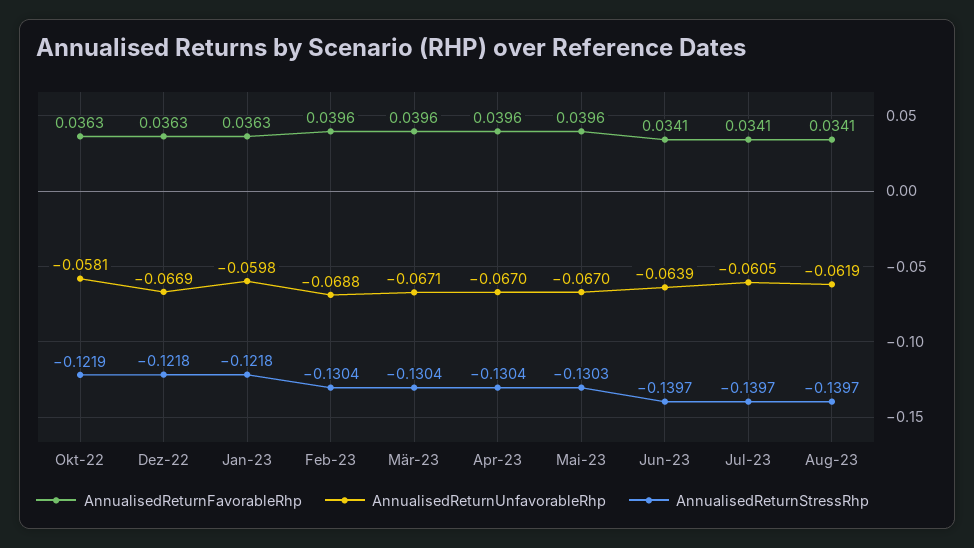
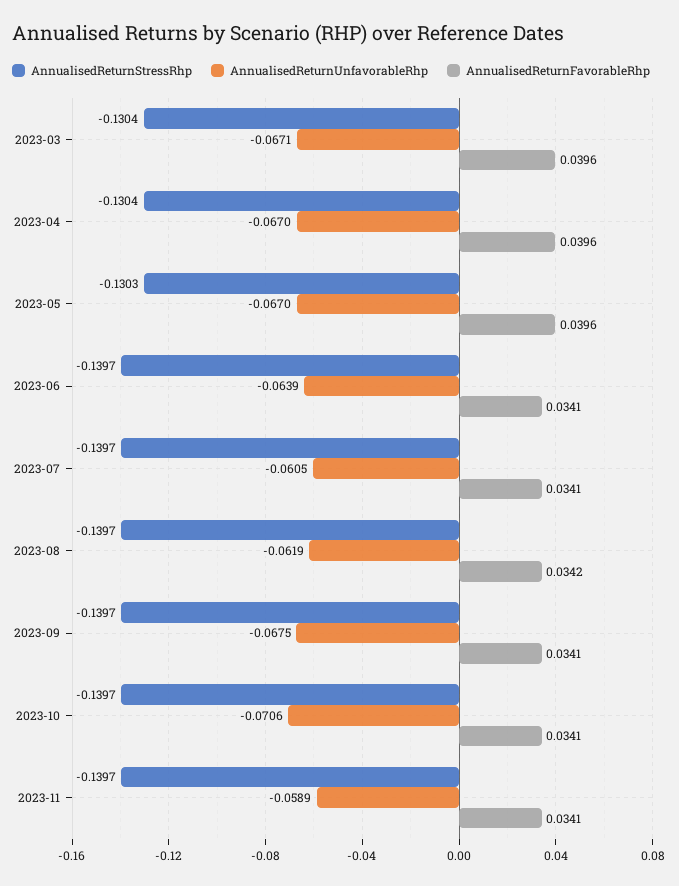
AnnualisedReturnFavorableRhp, Okt-22: 0.0363 -> none
AnnualisedReturnUnfavorableRhp, Okt-22: -0.0581 -> none
AnnualisedReturnStressRhp, Okt-22: -0.1219 -> none
AnnualisedReturnFavorableRhp, Dez-22: 0.0363 -> none
AnnualisedReturnUnfavorableRhp, Dez-22: -0.0669 -> none
AnnualisedReturnStressRhp, Dez-22: -0.1218 -> none
AnnualisedReturnFavorableRhp, Jan-23: 0.0363 -> none
AnnualisedReturnUnfavorableRhp, Jan-23: -0.0598 -> none
AnnualisedReturnStressRhp, Jan-23: -0.1218 -> none
AnnualisedReturnFavorableRhp, Feb-23: 0.0396 -> none
AnnualisedReturnUnfavorableRhp, Feb-23: -0.0688 -> none
AnnualisedReturnStressRhp, Feb-23: -0.1304 -> none
AnnualisedReturnFavorableRhp, Aug-23: 0.0341 -> 0.0342
AnnualisedReturnStressRhp, 2023-09: none -> -0.1397
AnnualisedReturnUnfavorableRhp, 2023-09: none -> -0.0675
AnnualisedReturnFavorableRhp, 2023-09: none -> 0.0341
AnnualisedReturnStressRhp, 2023-10: none -> -0.1397
AnnualisedReturnUnfavorableRhp, 2023-10: none -> -0.0706
AnnualisedReturnFavorableRhp, 2023-10: none -> 0.0341
AnnualisedReturnStressRhp, 2023-11: none -> -0.1397
AnnualisedReturnUnfavorableRhp, 2023-11: none -> -0.0589
AnnualisedReturnFavorableRhp, 2023-11: none -> 0.0341

